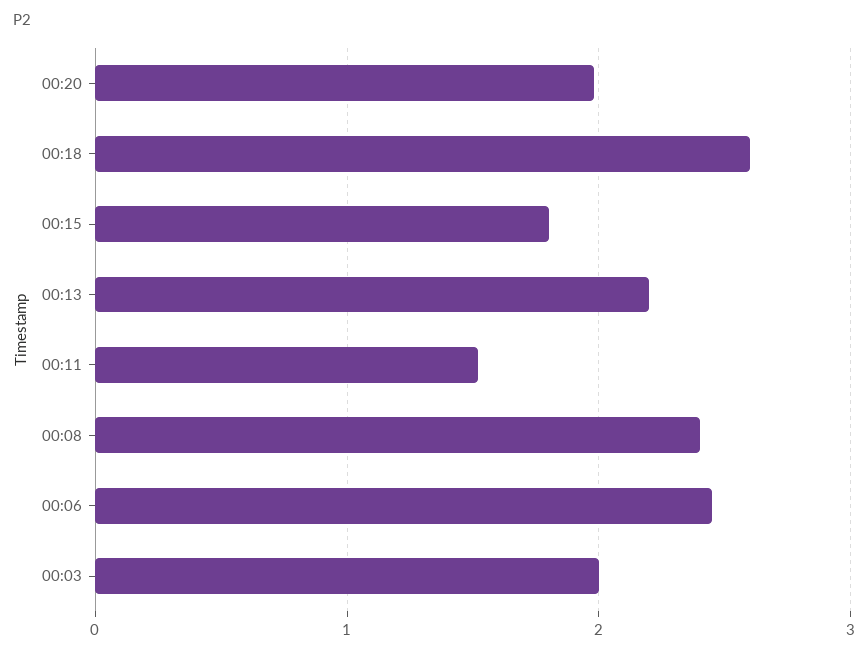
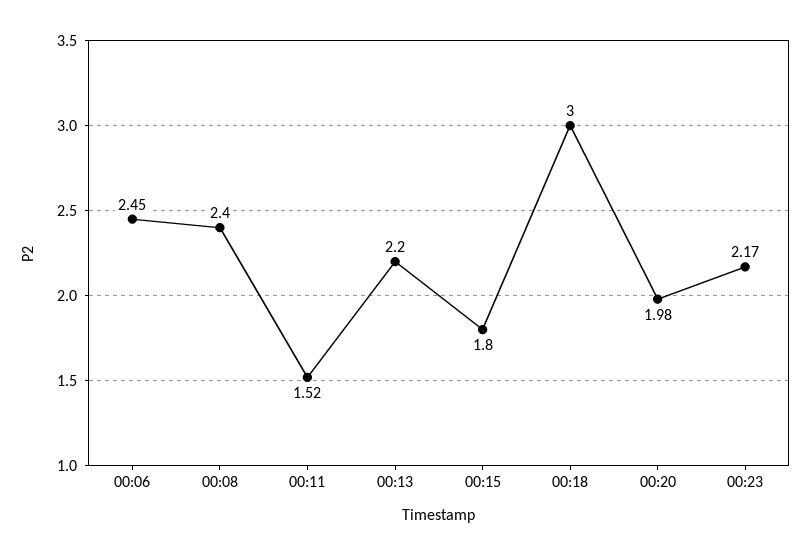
00:18: 2.6 -> 3
00:03: 2 -> none
00:23: none -> 2.17

